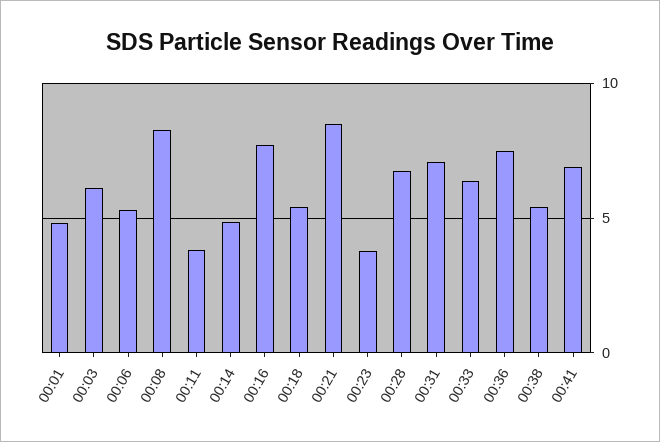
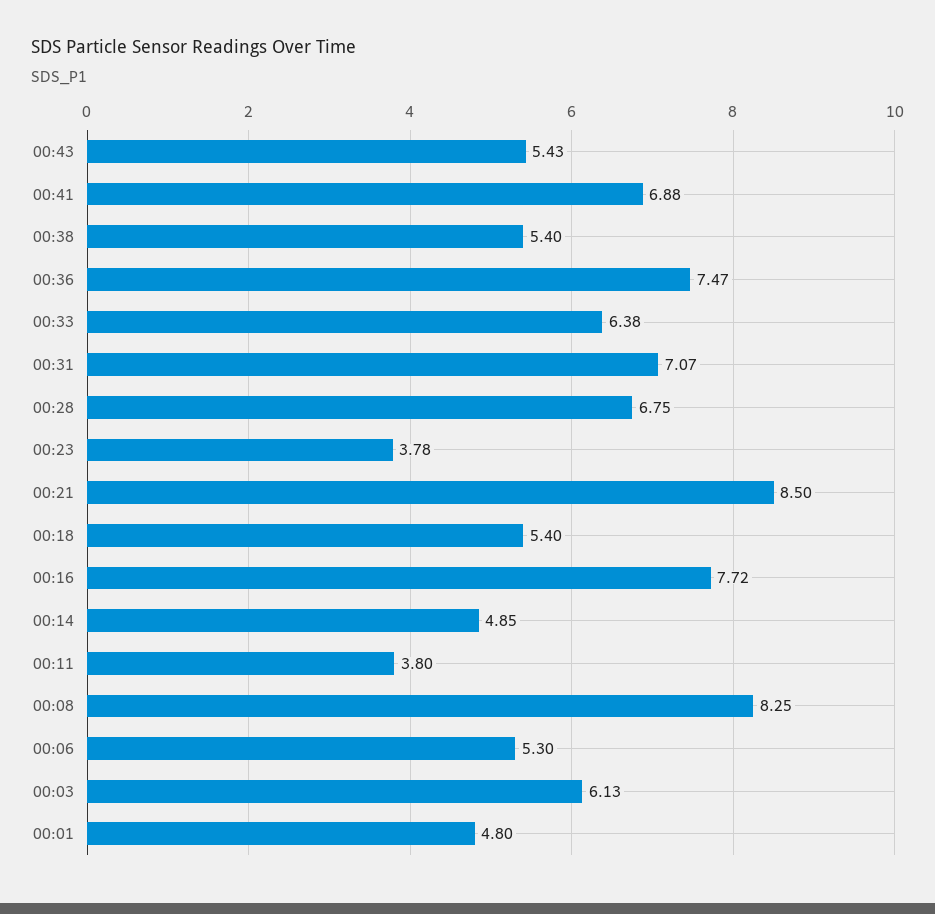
00:43: none -> 5.43

